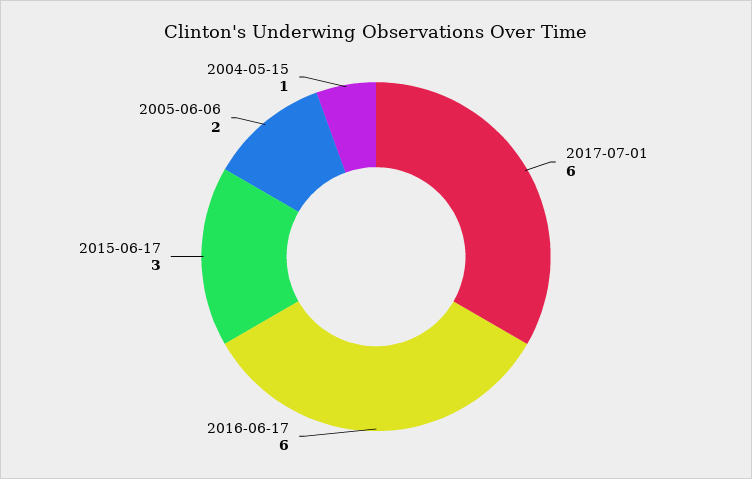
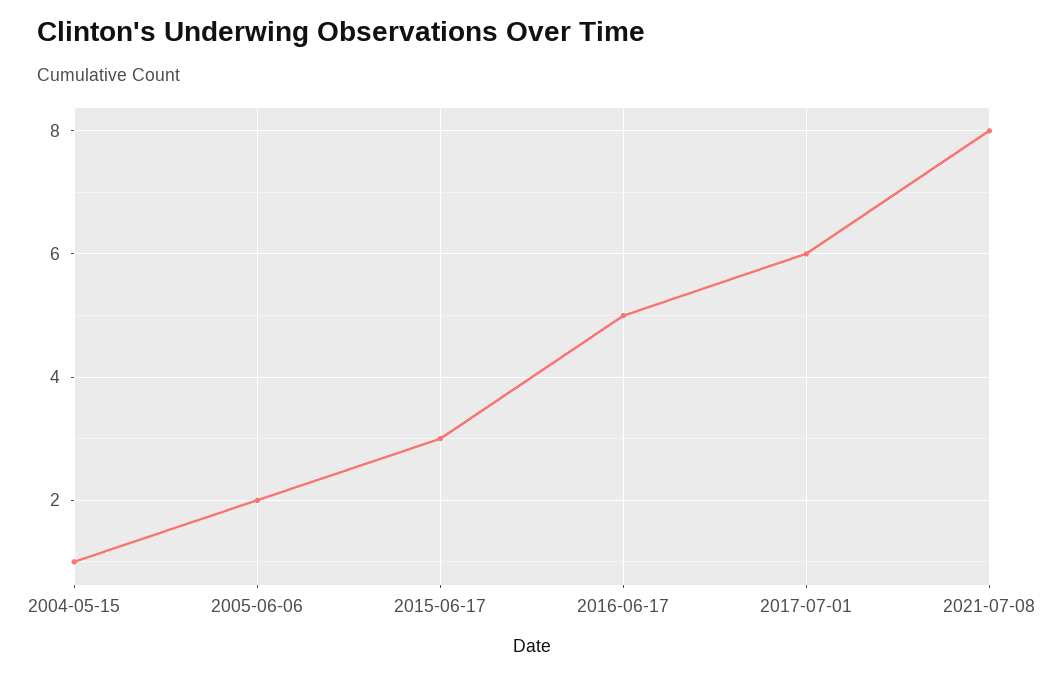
2016-06-17: 6 -> 5
2021-07-08: none -> 8

